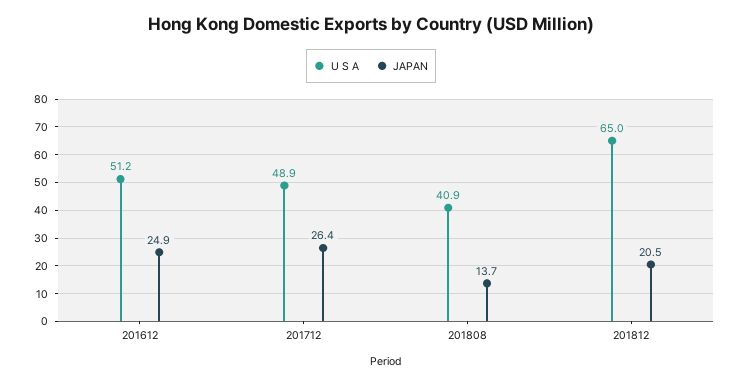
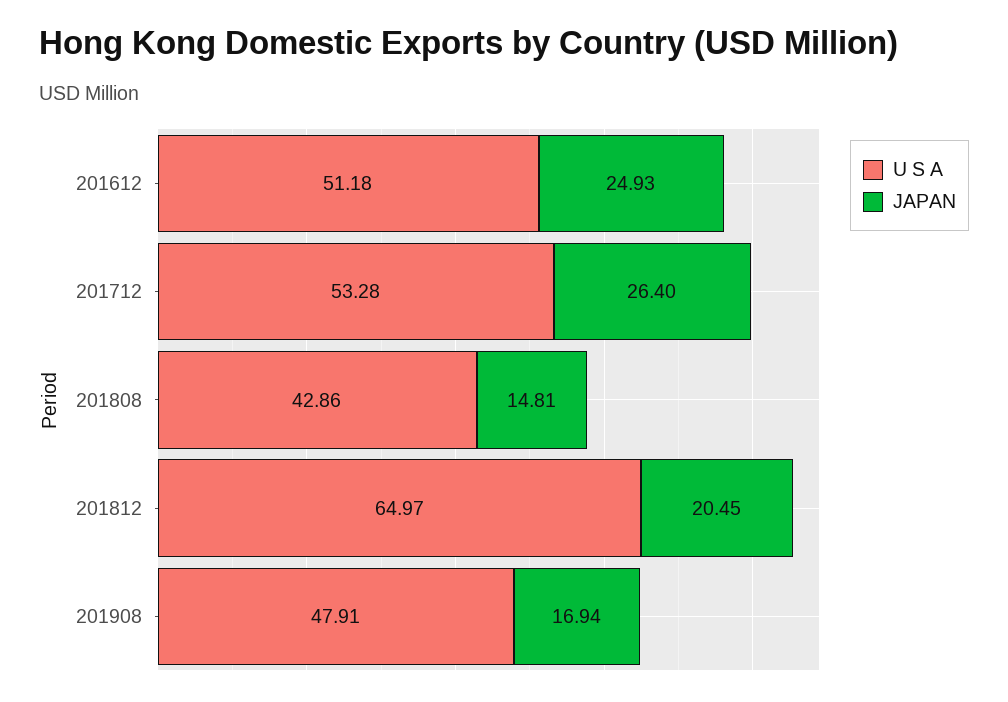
U S A, 201712: 48.9 -> 53.28
U S A, 201808: 40.9 -> 42.86
JAPAN, 201808: 13.7 -> 14.81
U S A, 201908: none -> 47.91
JAPAN, 201908: none -> 16.94

